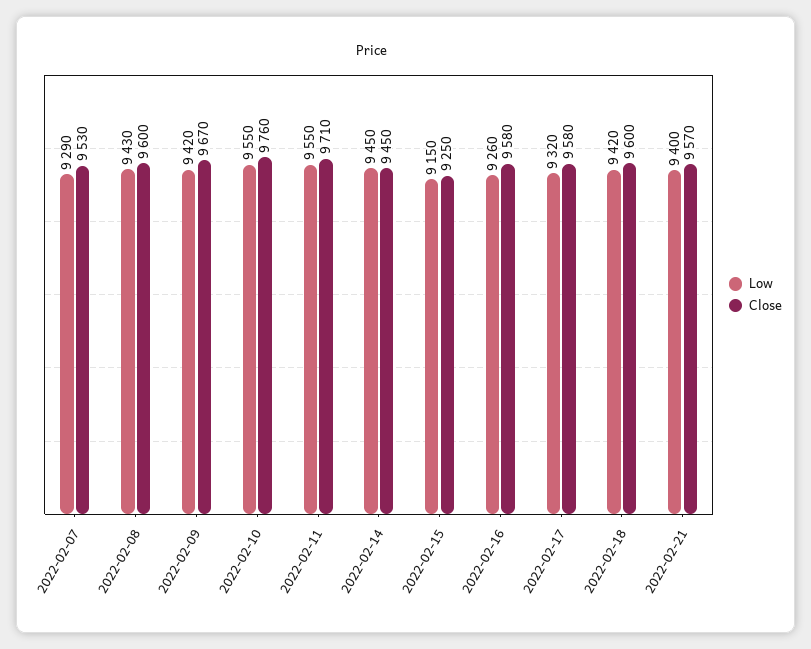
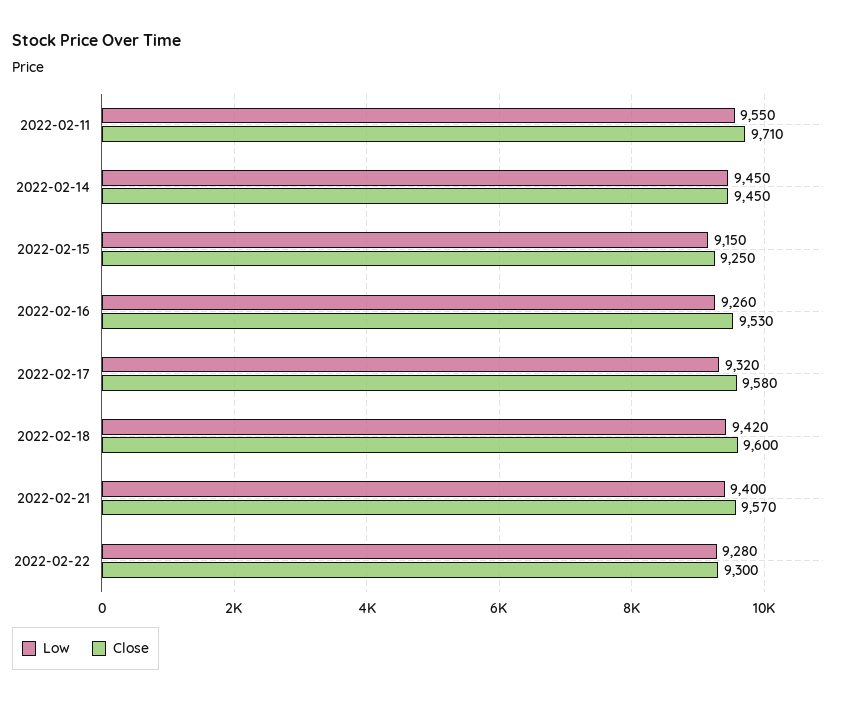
Low, 2022-02-07: 9290 -> none
Close, 2022-02-07: 9530 -> none
Low, 2022-02-08: 9430 -> none
Close, 2022-02-08: 9600 -> none
Low, 2022-02-09: 9420 -> none
Close, 2022-02-09: 9670 -> none
Low, 2022-02-10: 9550 -> none
Close, 2022-02-10: 9760 -> none
Close, 2022-02-16: 9580 -> 9530
Low, 2022-02-22: none -> 9280
Close, 2022-02-22: none -> 9300

